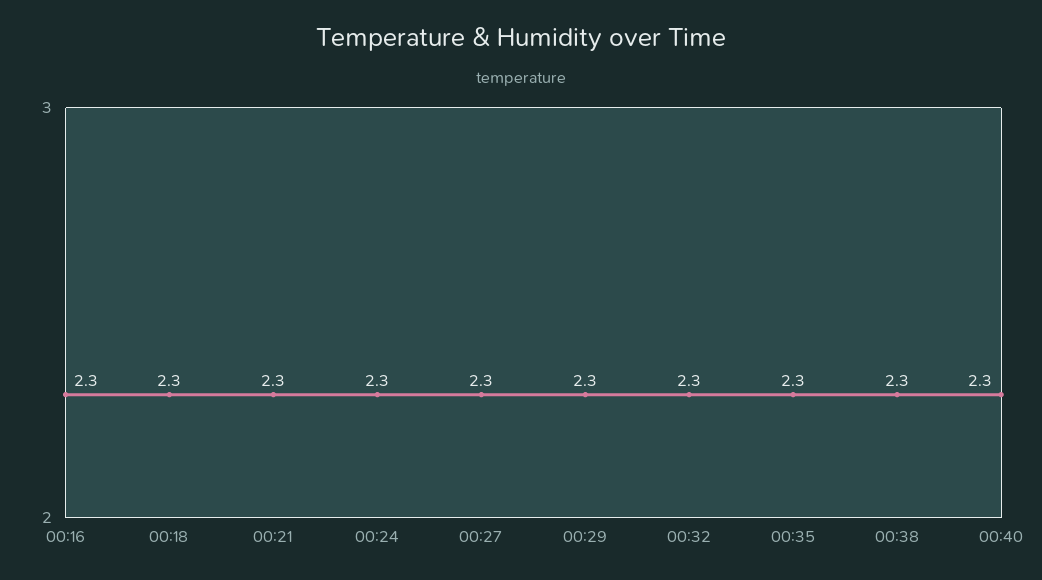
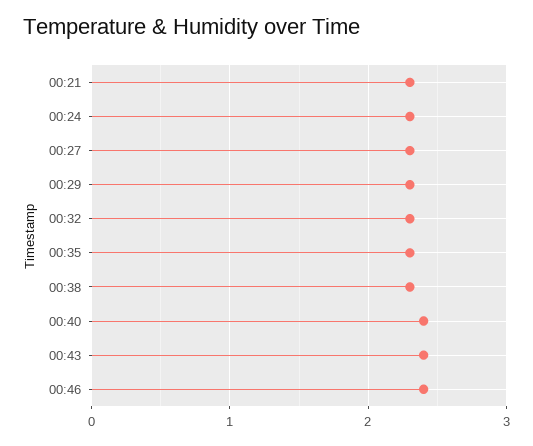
00:16: 2.3 -> none
00:18: 2.3 -> none
00:40: 2.3 -> 2.4
00:43: none -> 2.4
00:46: none -> 2.4

